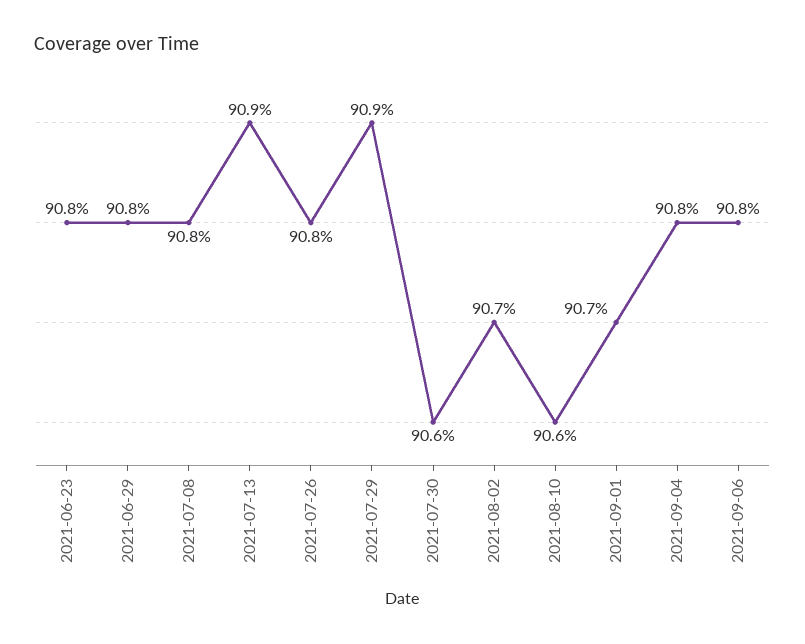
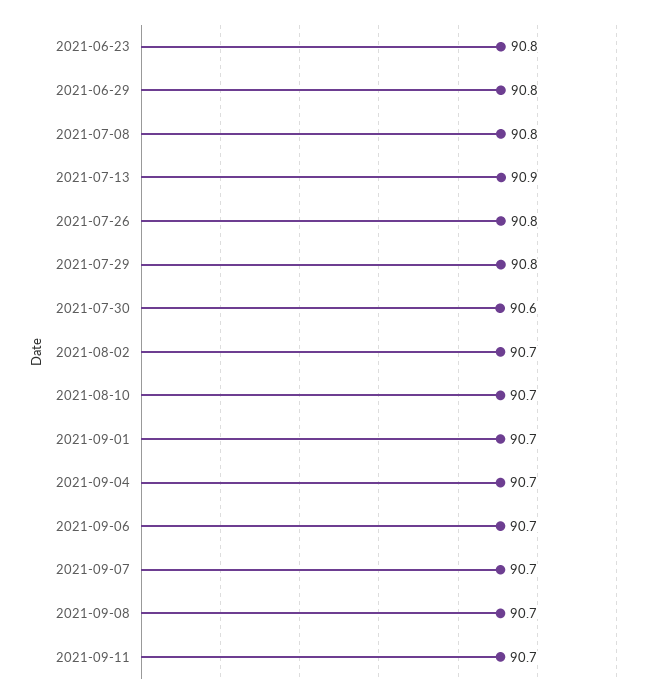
2021-07-29: 90.9 -> 90.8
2021-08-10: 90.6 -> 90.7
2021-09-04: 90.8 -> 90.7
2021-09-06: 90.8 -> 90.7
2021-09-07: none -> 90.7
2021-09-08: none -> 90.7
2021-09-11: none -> 90.7

